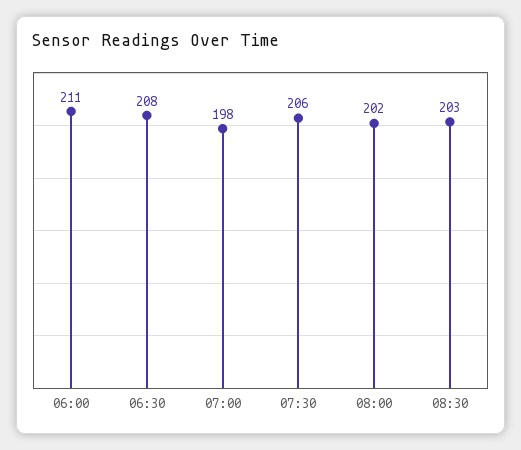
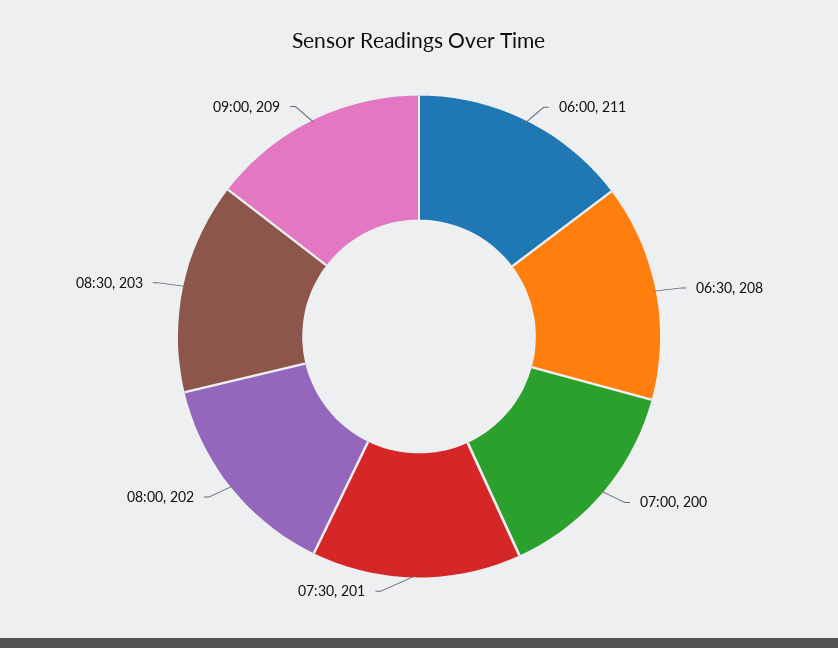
07:00: 198 -> 200
07:30: 206 -> 201
09:00: none -> 209

